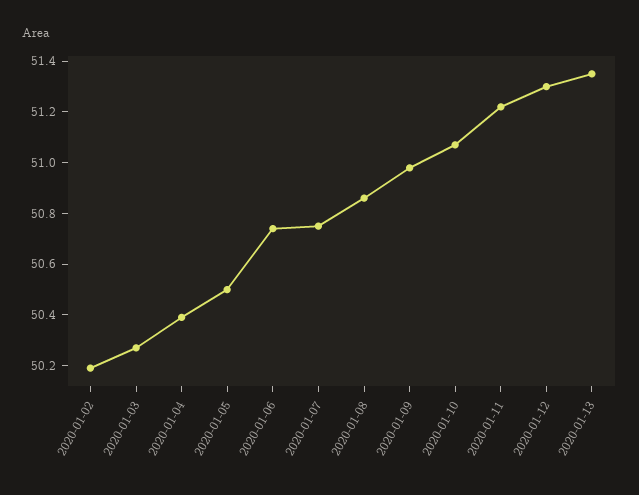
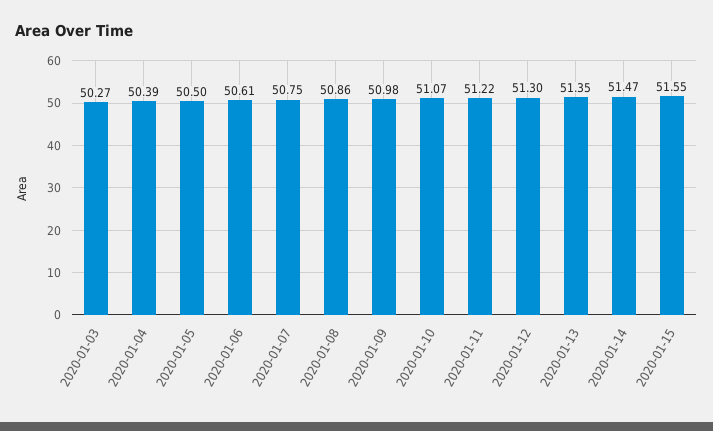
2020-01-02: 50.2 -> none
2020-01-06: 50.75 -> 50.61
2020-01-14: none -> 51.47
2020-01-15: none -> 51.55

